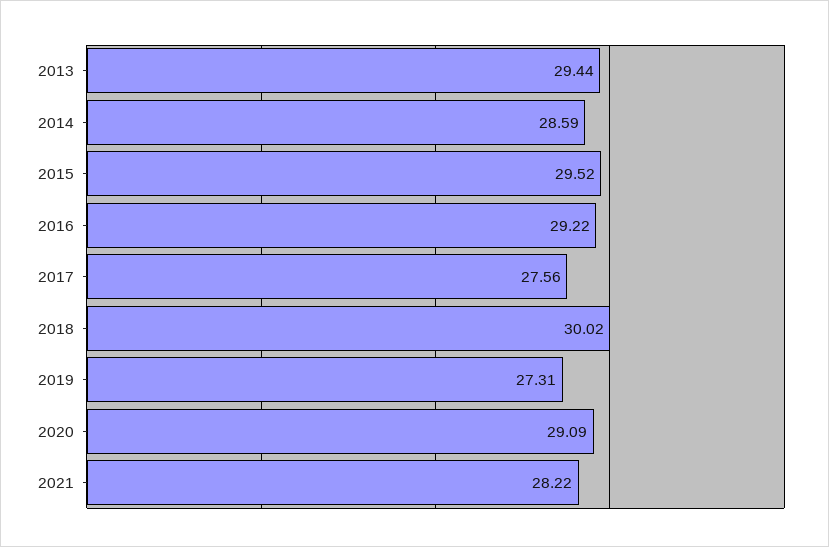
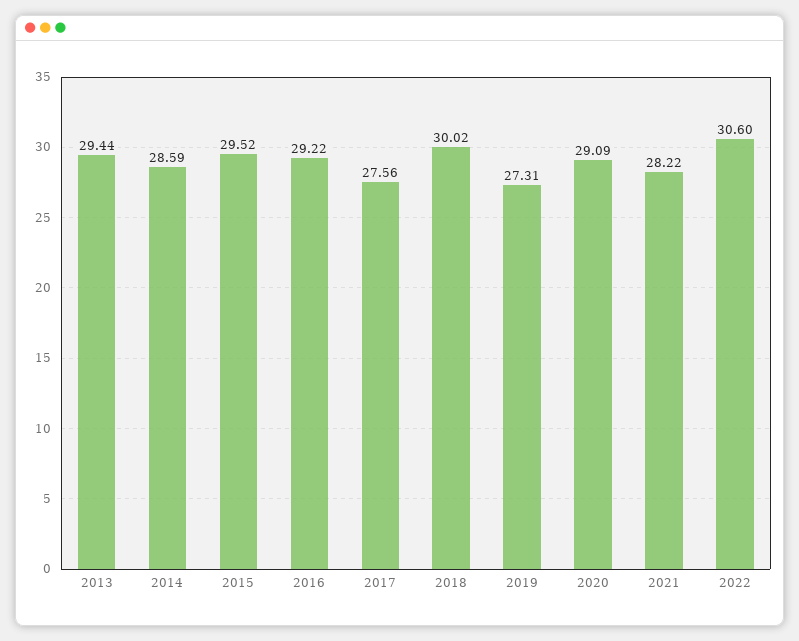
2022: none -> 30.6

